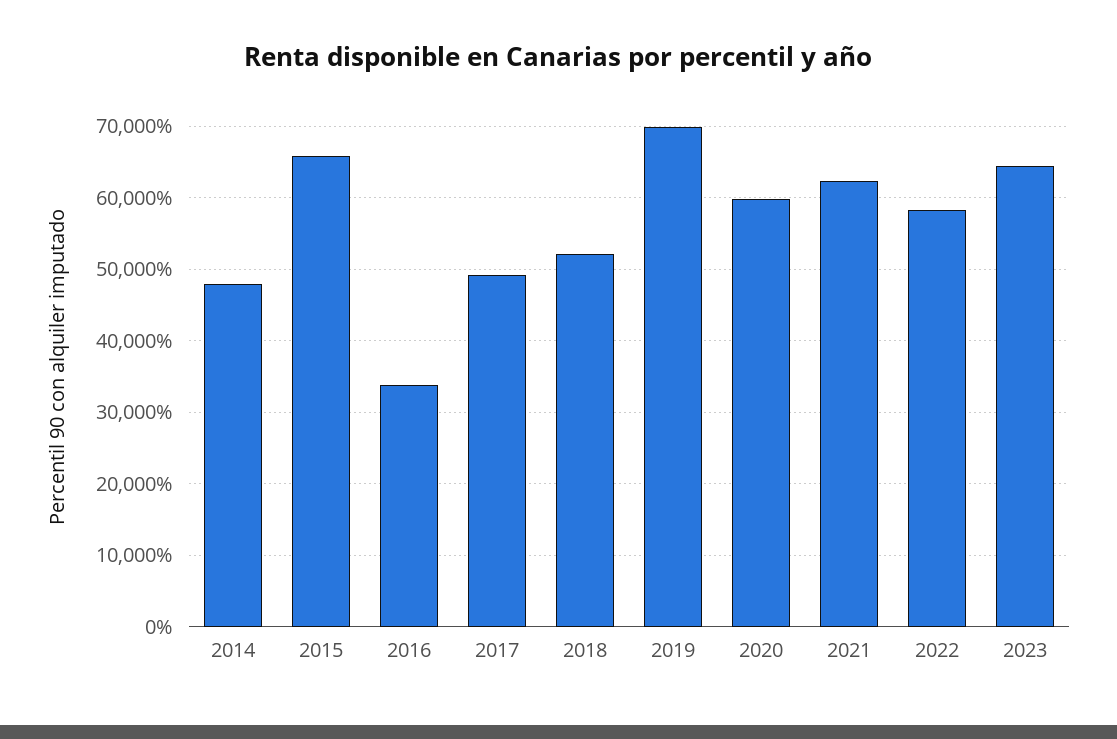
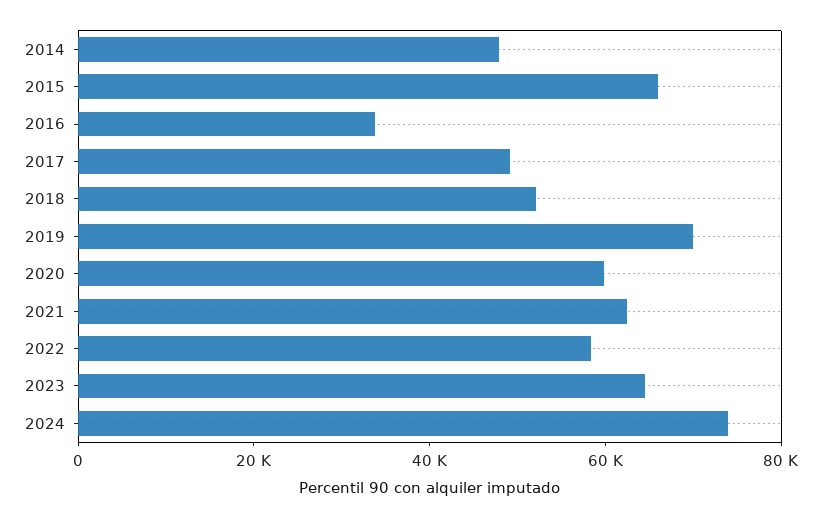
2024: none -> 75000

